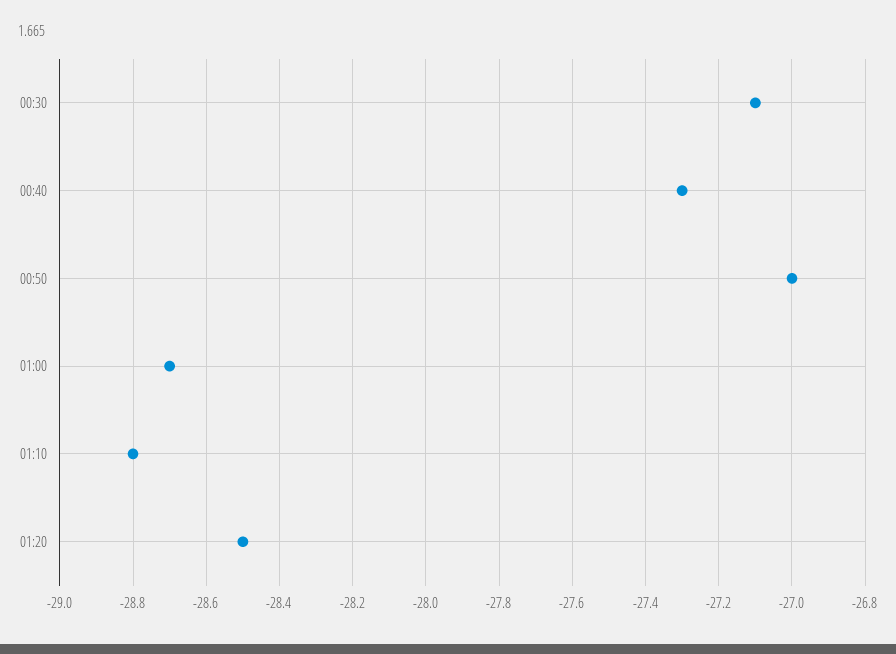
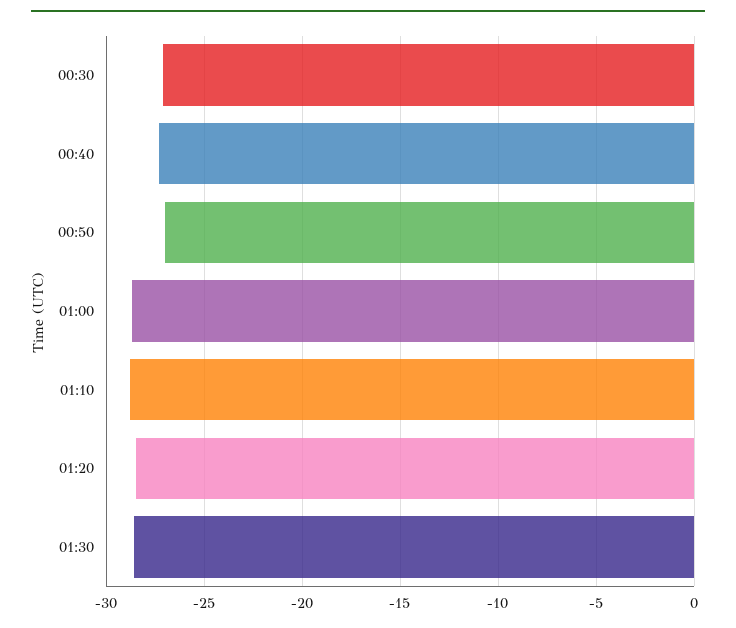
01:30: none -> -28.5

